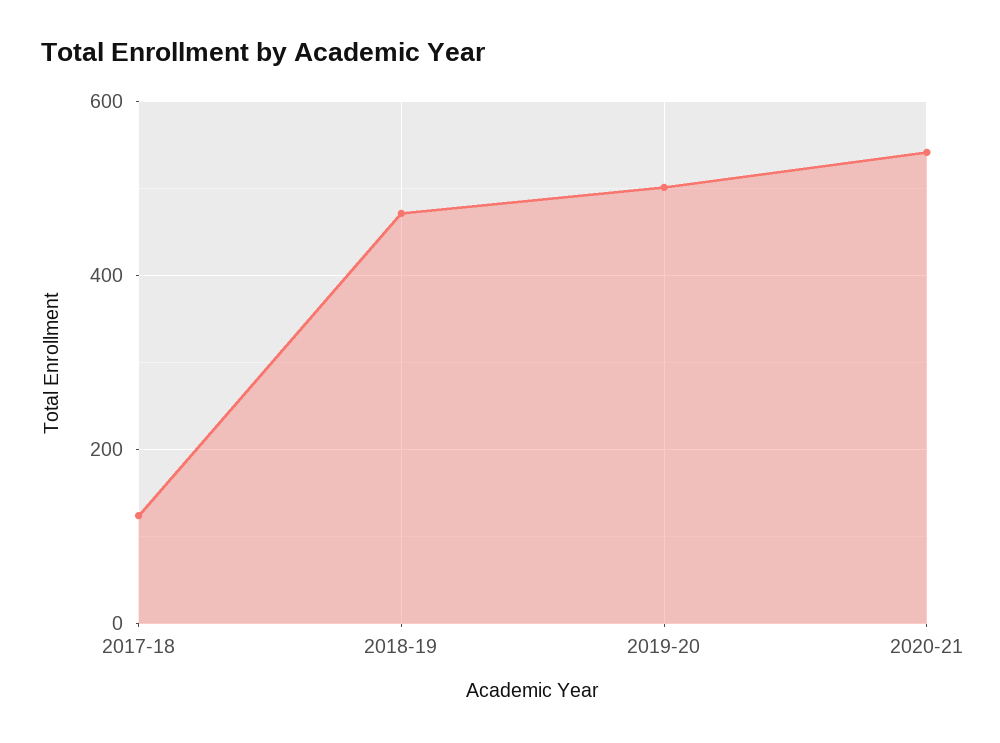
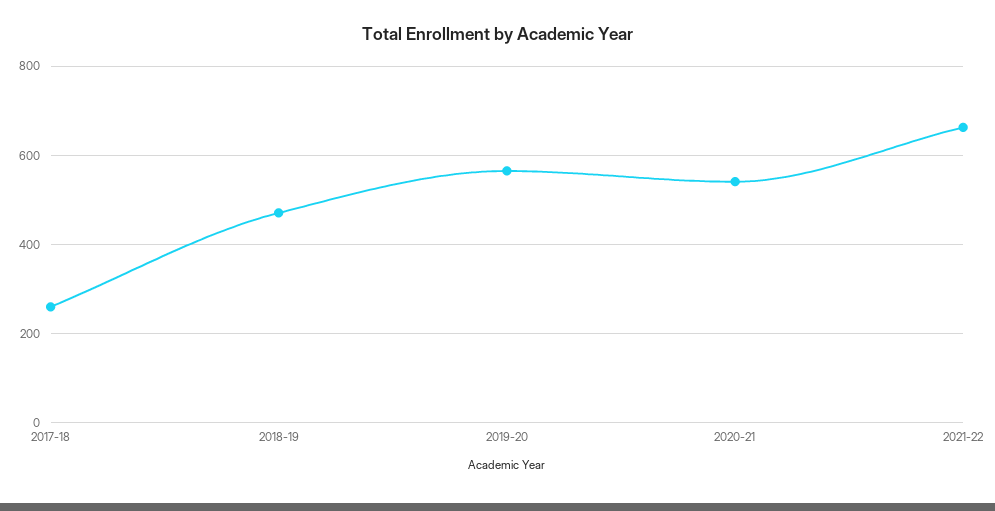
2017-18: 120 -> 260
2019-20: 500 -> 560
2021-22: none -> 660

